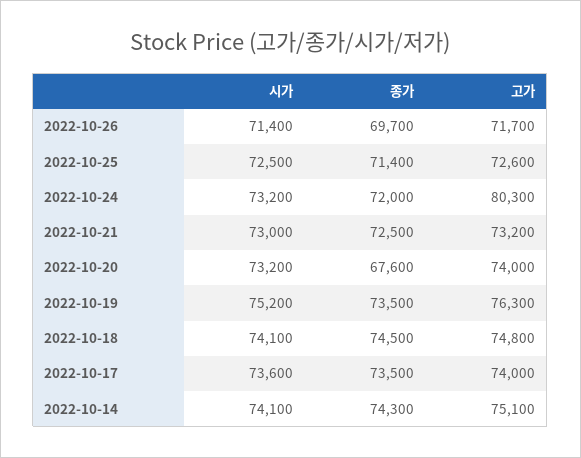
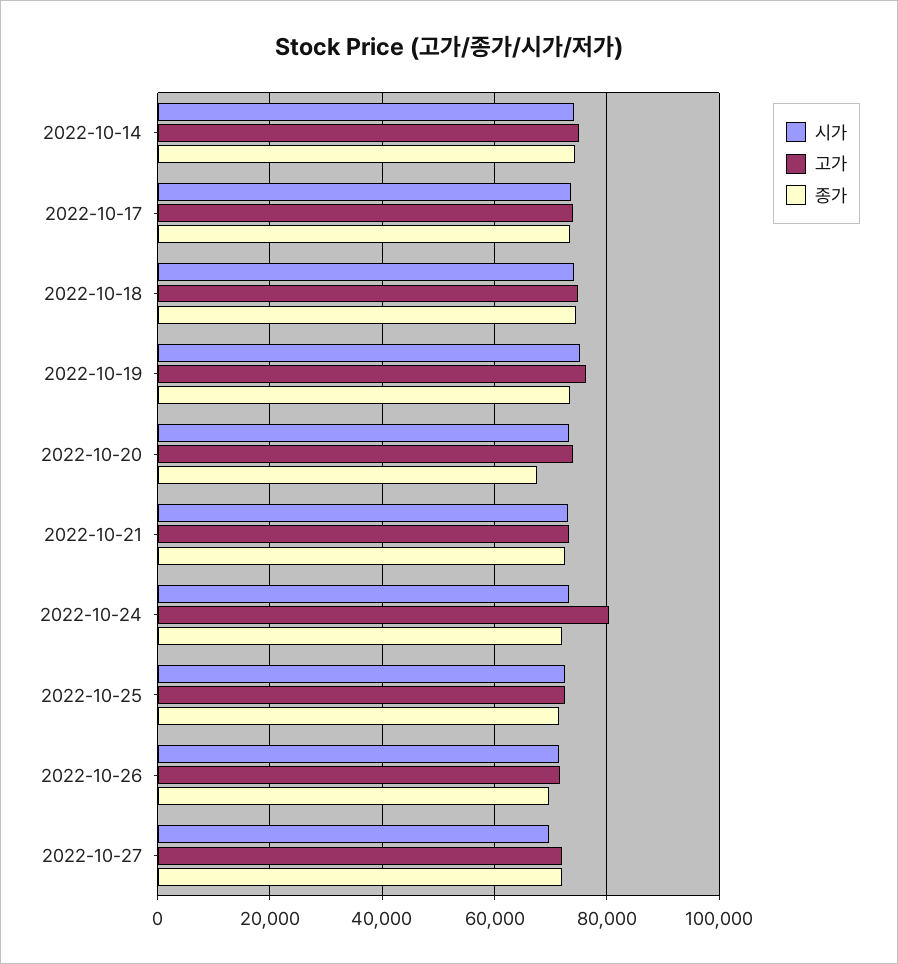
시가, 2022-10-27: none -> 70000
고가, 2022-10-27: none -> 72000
종가, 2022-10-27: none -> 72000

